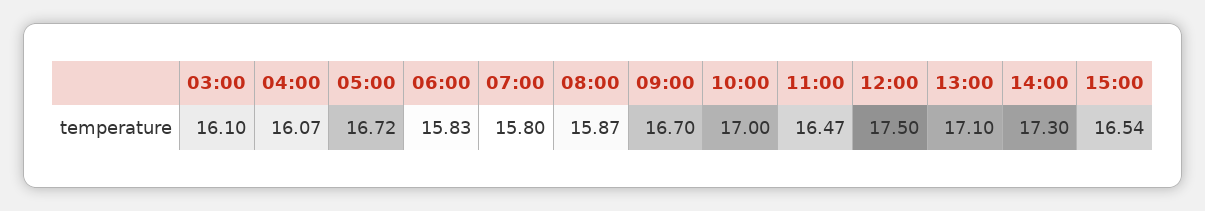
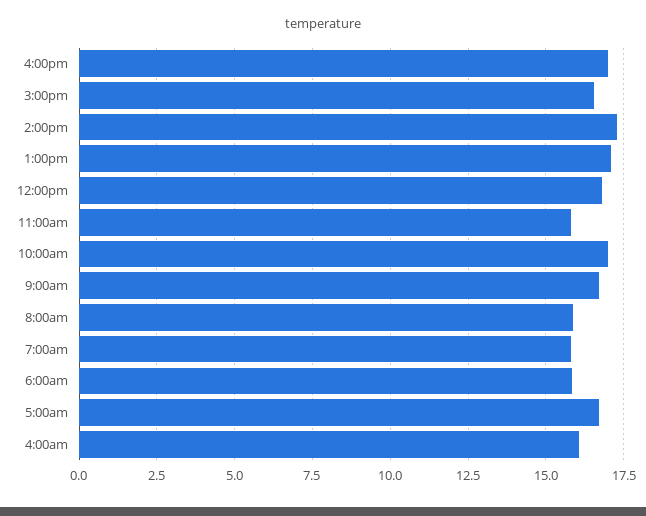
03:00: 16.1 -> none
11:00: 16.47 -> 15.75
12:00: 17.5 -> 16.75
4:00pm: none -> 17

